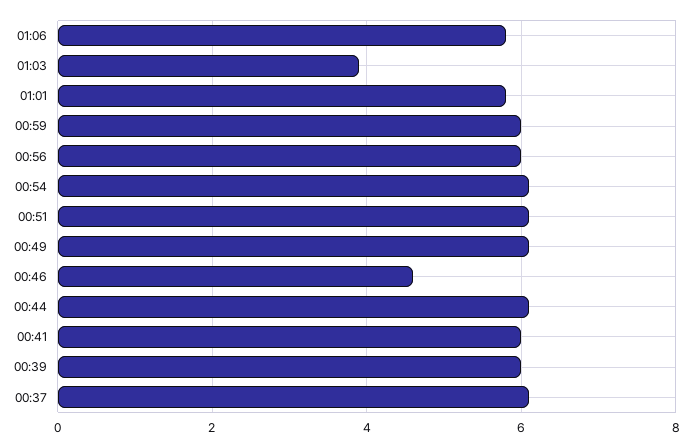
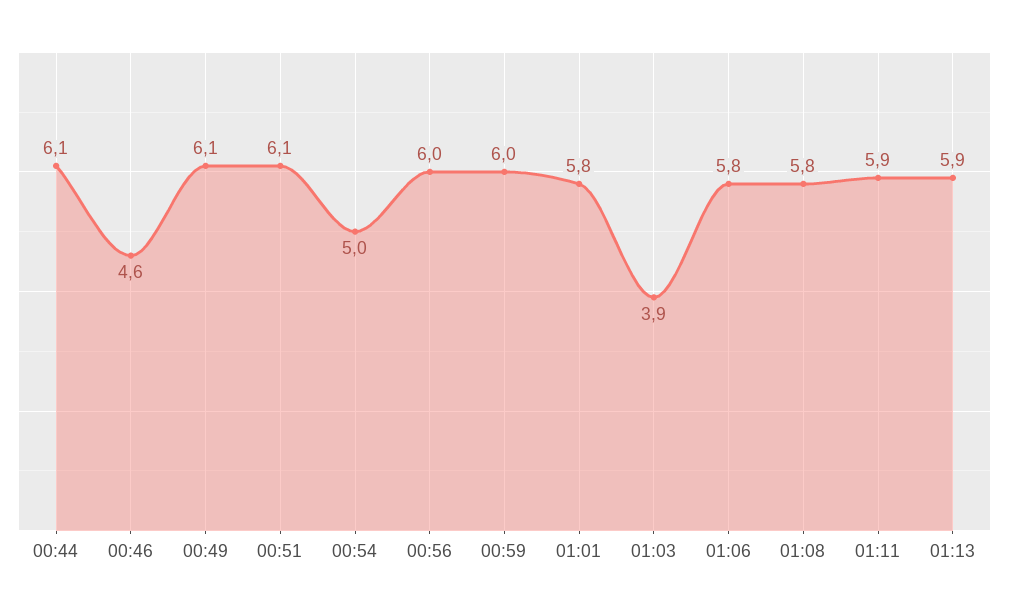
00:54: 6 -> 5
00:41: 6 -> none
00:39: 6 -> none
00:37: 6 -> none
01:08: none -> 5.8
01:11: none -> 5.9
01:13: none -> 5.9

